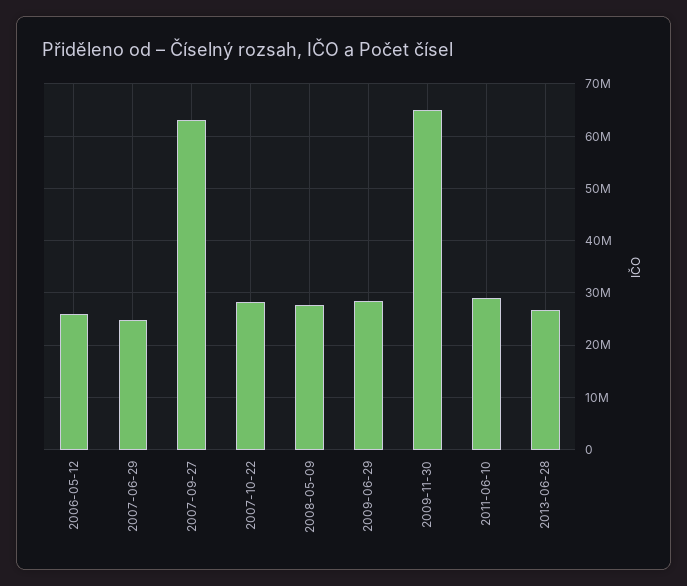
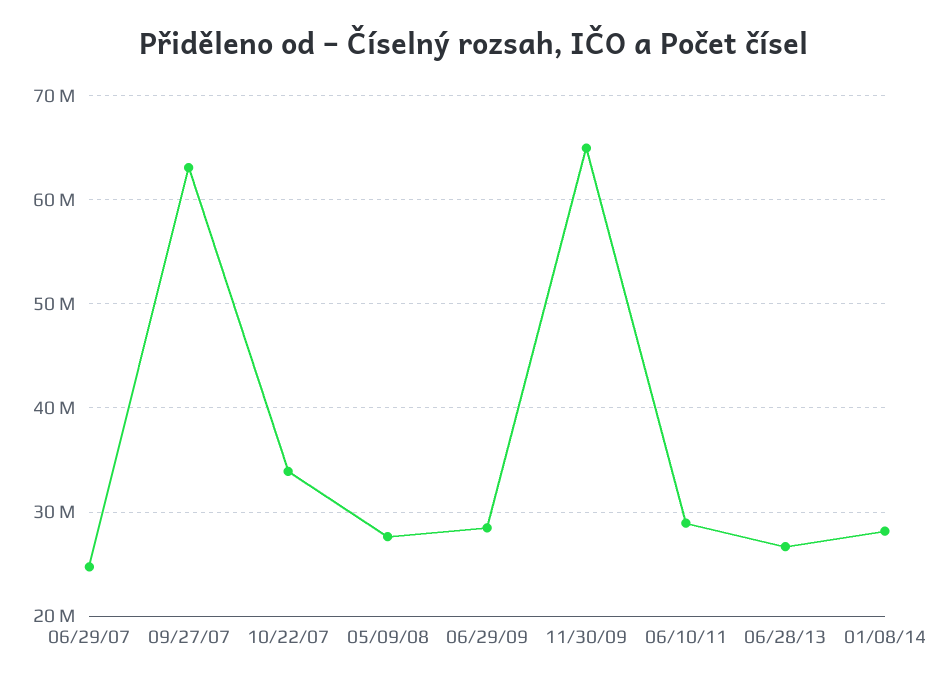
2006-05-12: 26000000 -> none
2007-10-22: 28000000 -> 34000000
01/08/14: none -> 28000000

